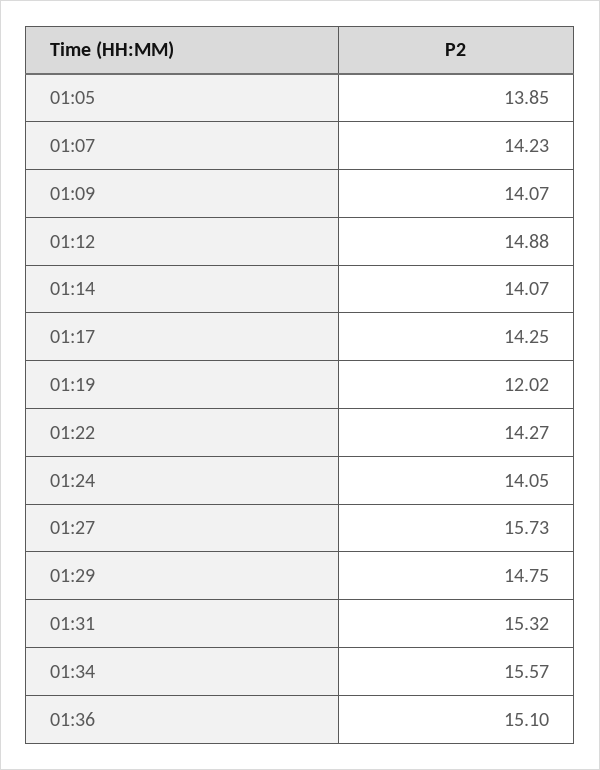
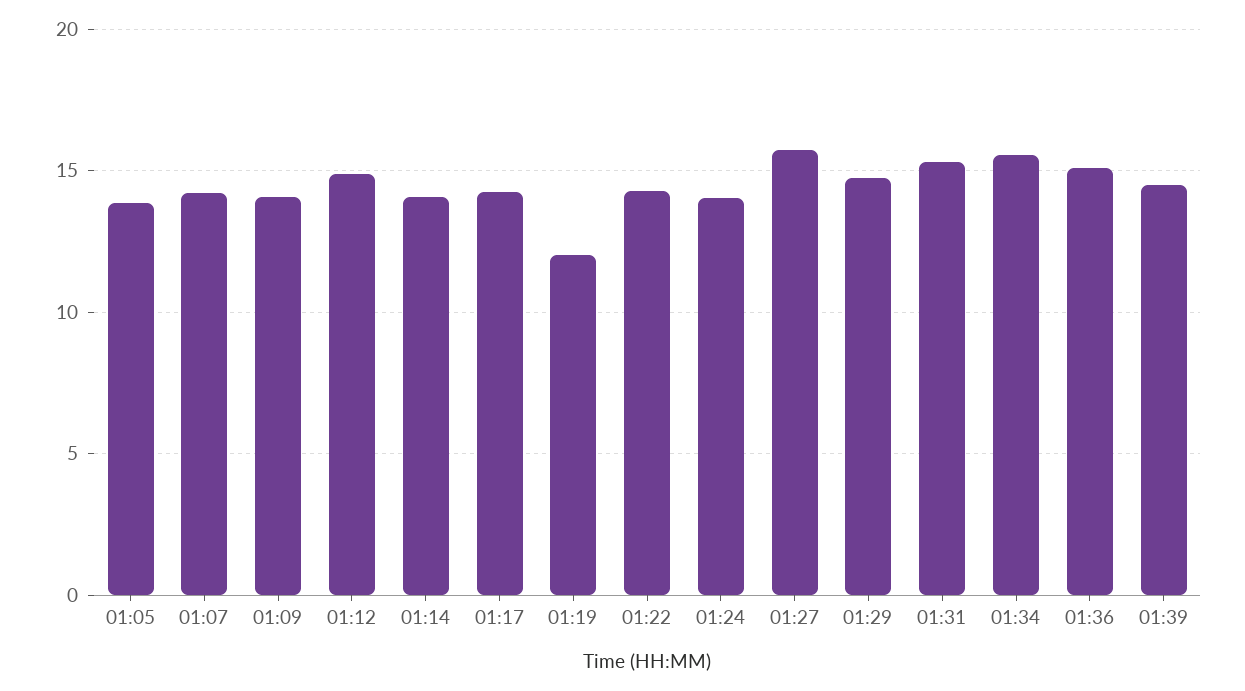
01:39: none -> 14.5

